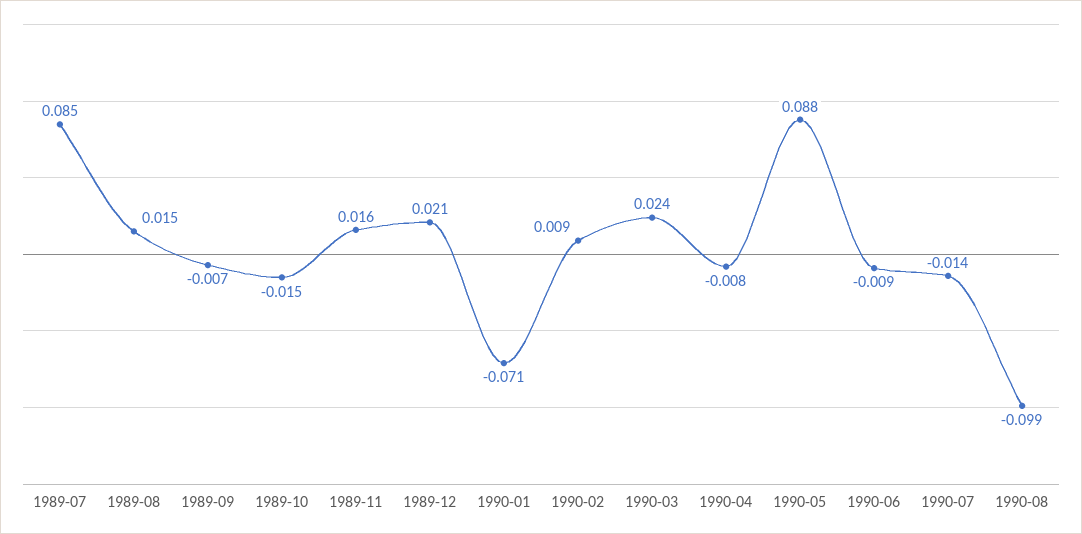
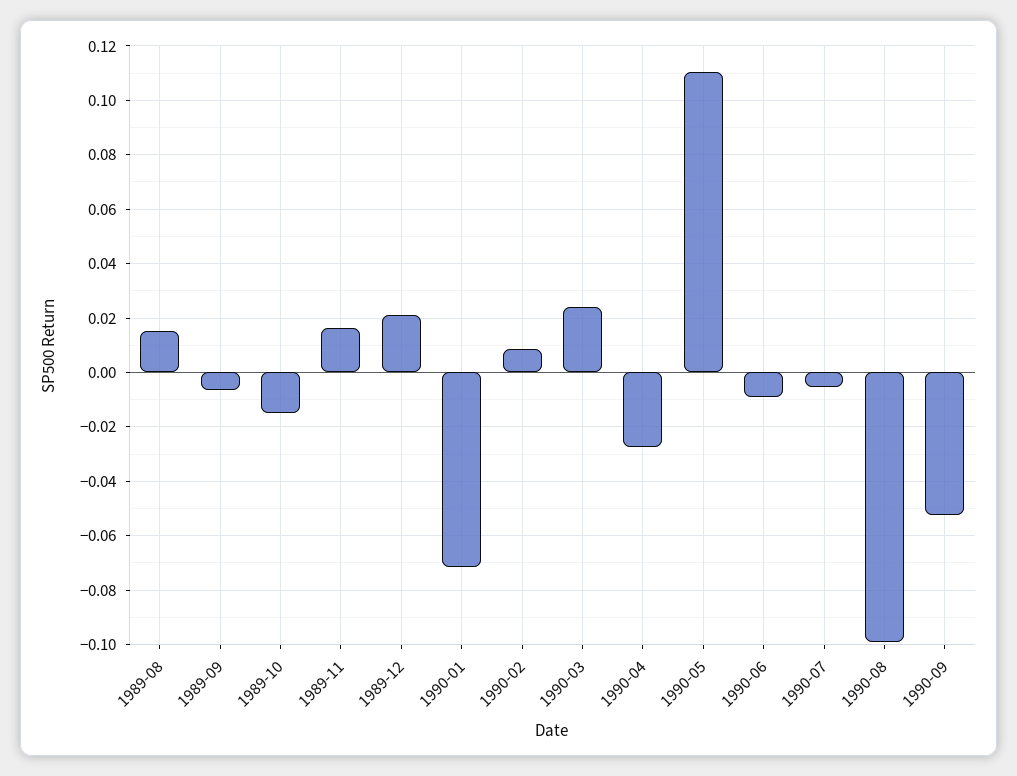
1989-07: 0.085 -> none
1990-04: -0.008 -> -0.0275
1990-05: 0.088 -> 0.11
1990-07: -0.014 -> -0.005
1990-09: none -> -0.0525

